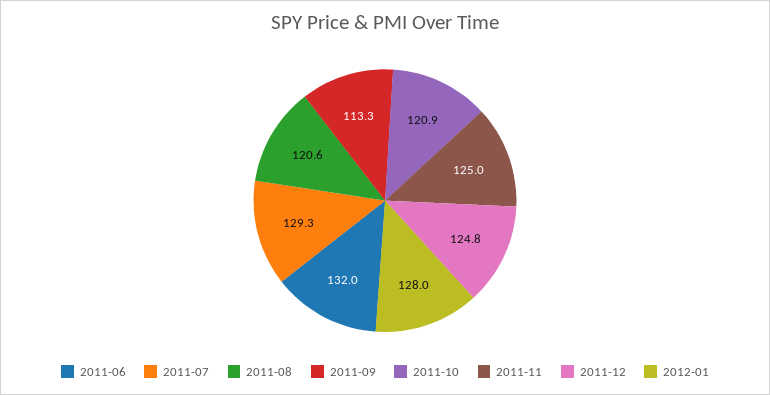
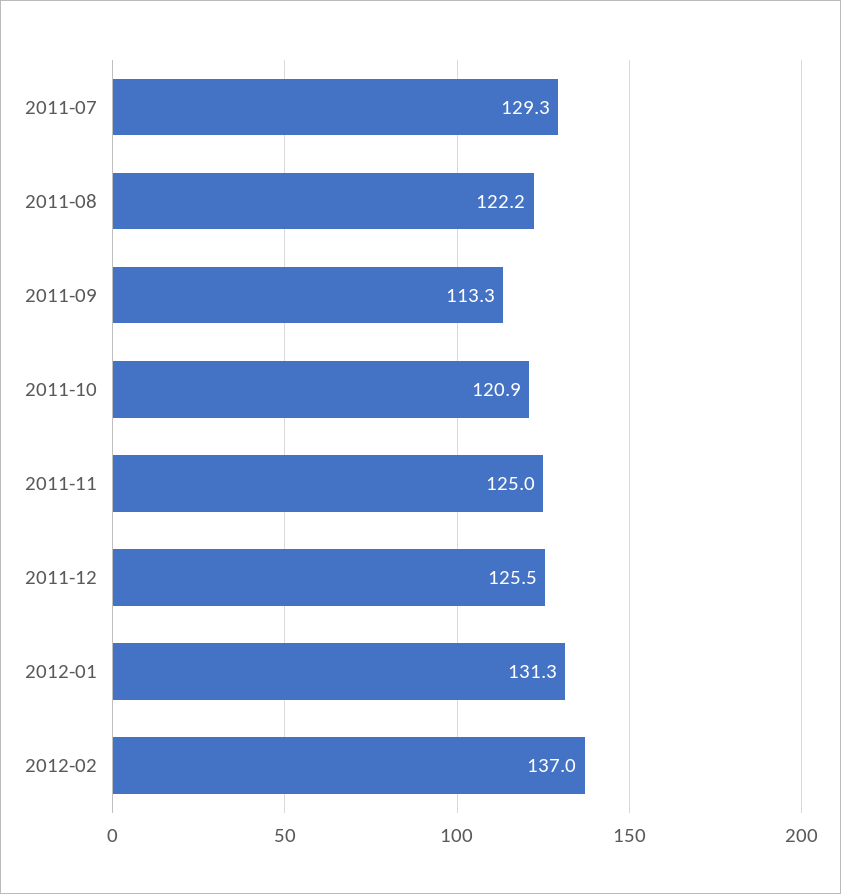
2011-06: 132 -> none
2011-08: 120.6 -> 122.2
2011-12: 124.8 -> 125.5
2012-01: 128 -> 131.3
2012-02: none -> 137

